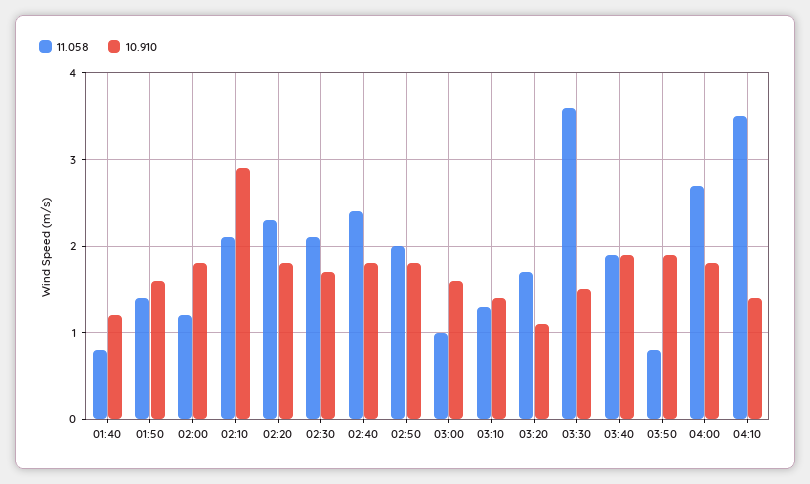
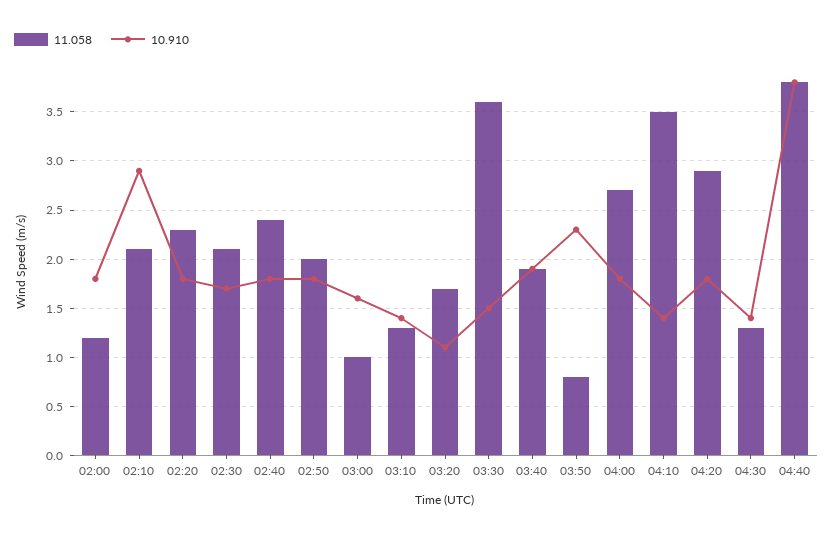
11.058, 01:40: 0.8 -> none
10.910, 01:40: 1.2 -> none
11.058, 01:50: 1.4 -> none
10.910, 01:50: 1.6 -> none
10.910, 03:50: 1.9 -> 2.3
11.058, 04:20: none -> 2.9
10.910, 04:20: none -> 1.8
11.058, 04:30: none -> 1.3
10.910, 04:30: none -> 1.4
11.058, 04:40: none -> 3.8
10.910, 04:40: none -> 3.8

